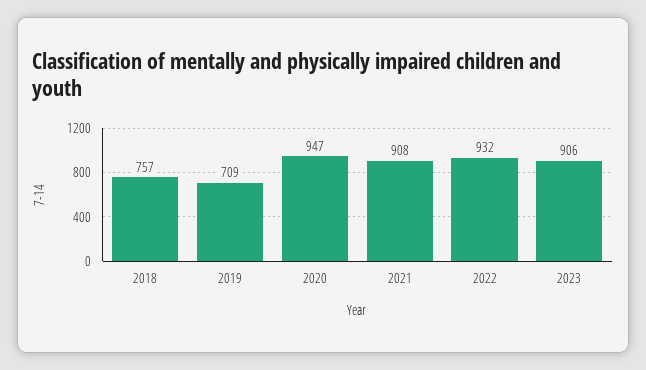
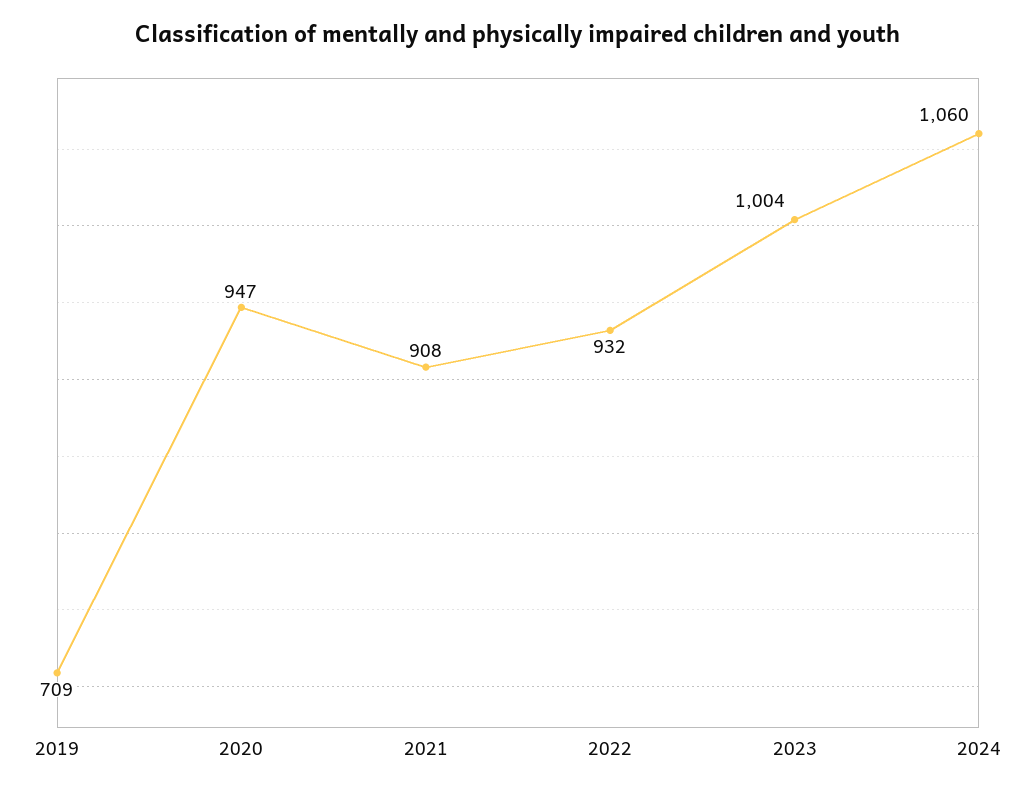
2018: 757 -> none
2023: 906 -> 1004
2024: none -> 1060

